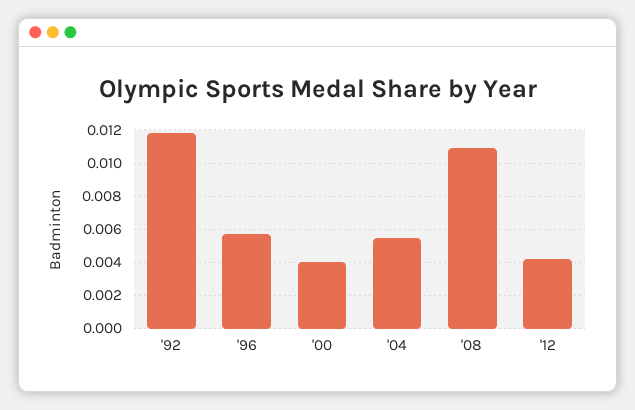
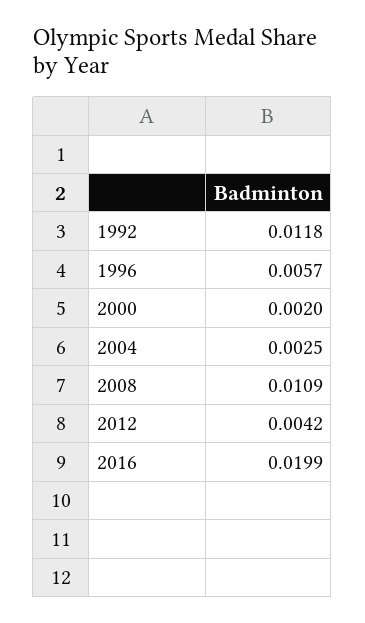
'00: 0.004 -> 0.002
'04: 0.0055 -> 0.0025
2016: none -> 0.0199

